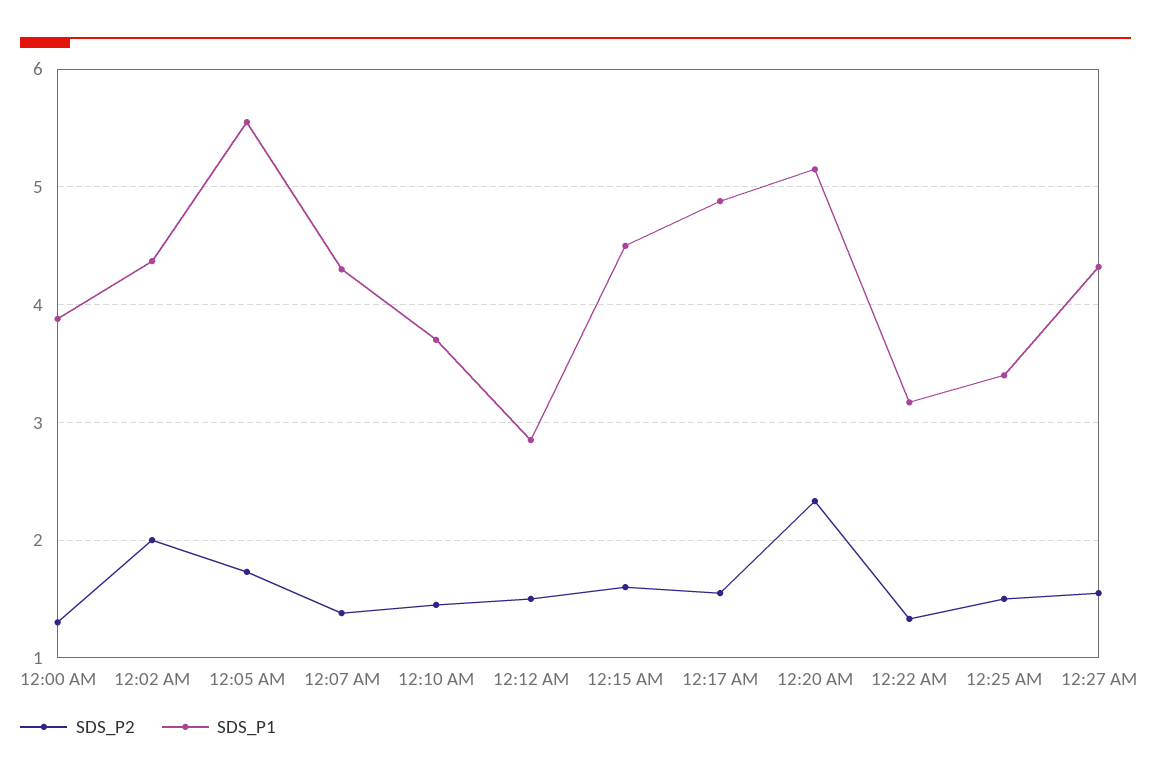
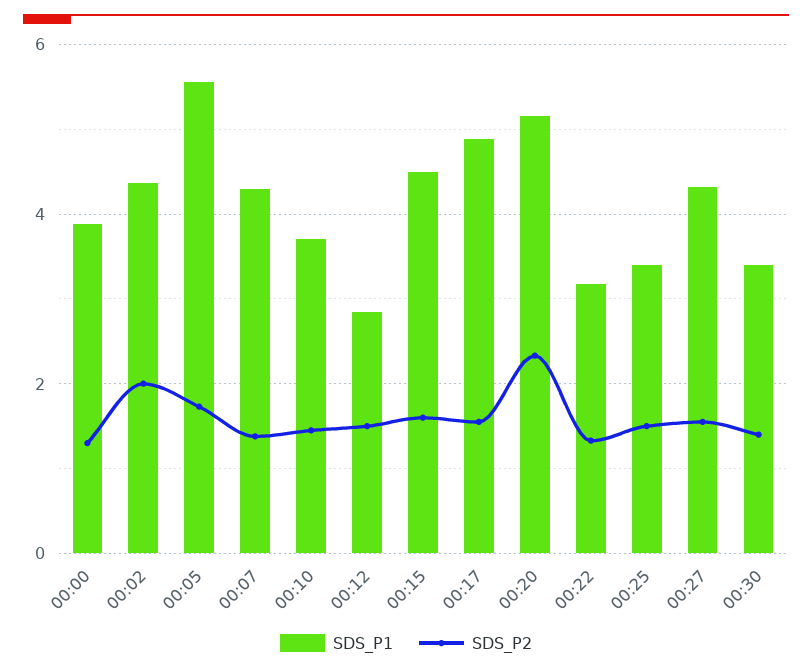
SDS_P1, 00:30: none -> 3.4
SDS_P2, 00:30: none -> 1.4

